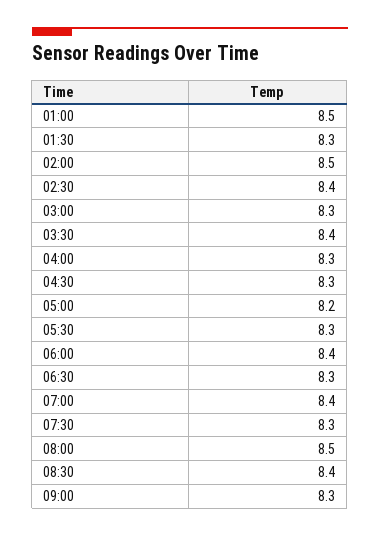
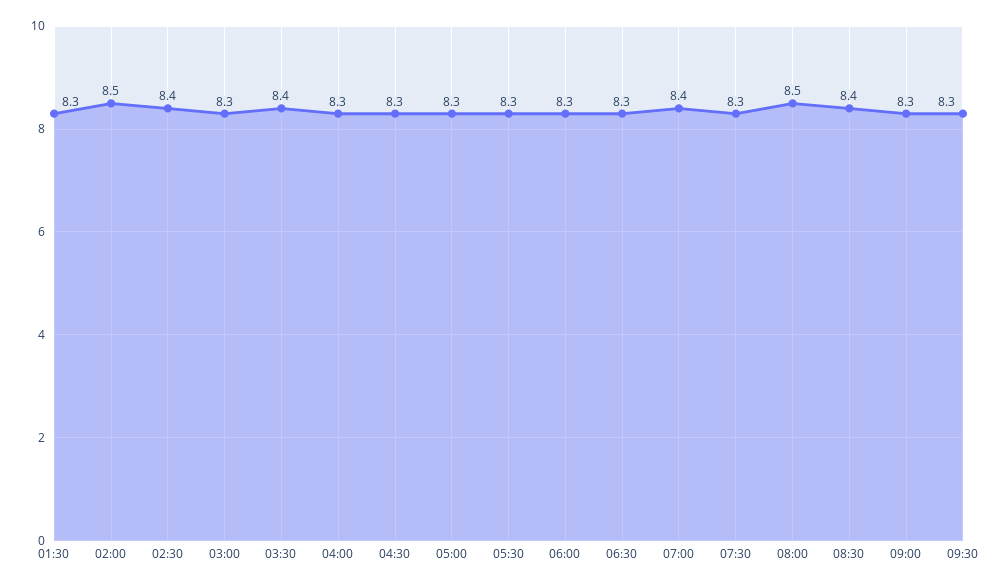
01:00: 8.5 -> none
05:00: 8.2 -> 8.3
06:00: 8.4 -> 8.3
09:30: none -> 8.3

